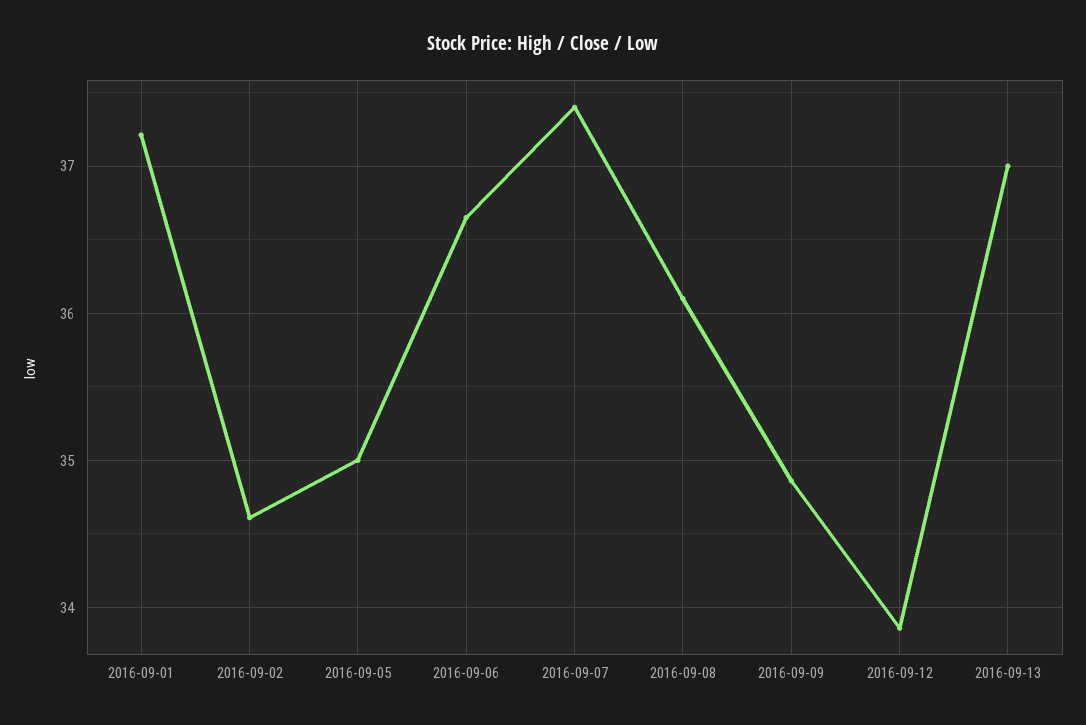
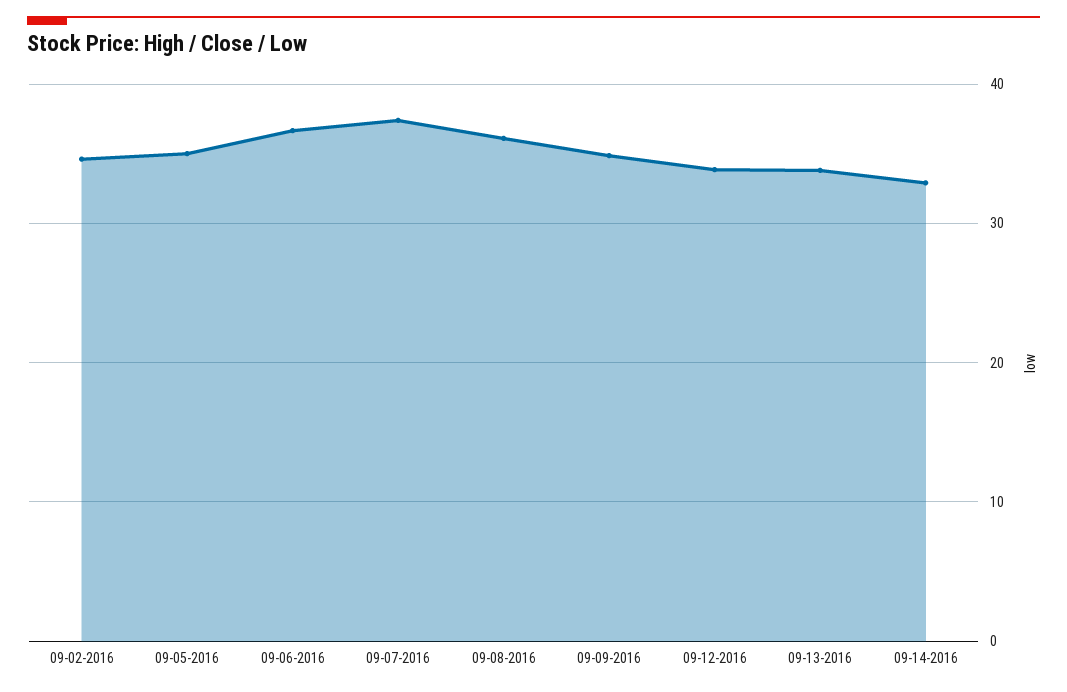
2016-09-01: 37.2 -> none
2016-09-13: 37 -> 34
09-14-2016: none -> 33

